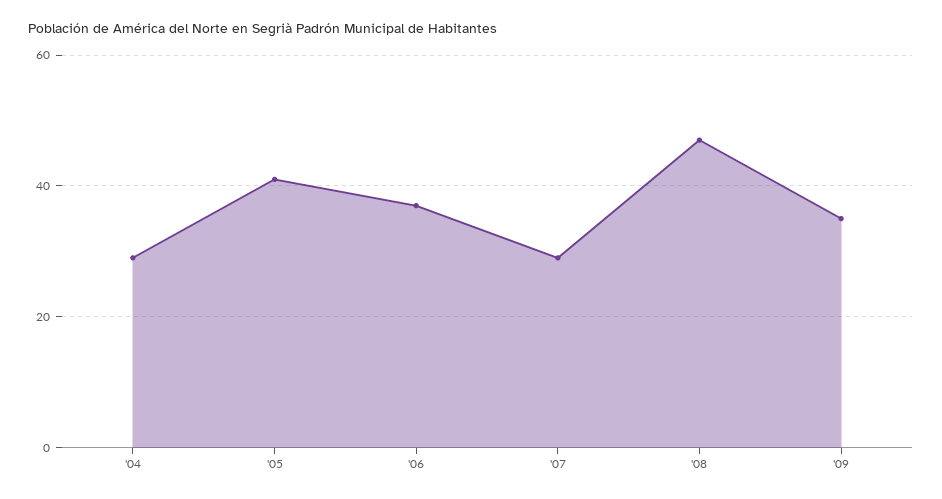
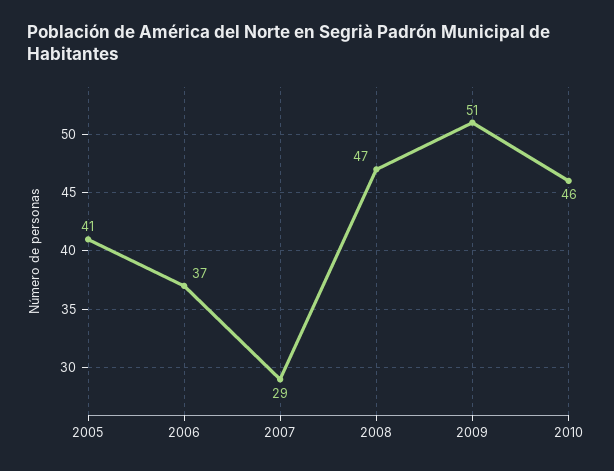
'04: 30 -> none
'09: 35 -> 51
2010: none -> 46

